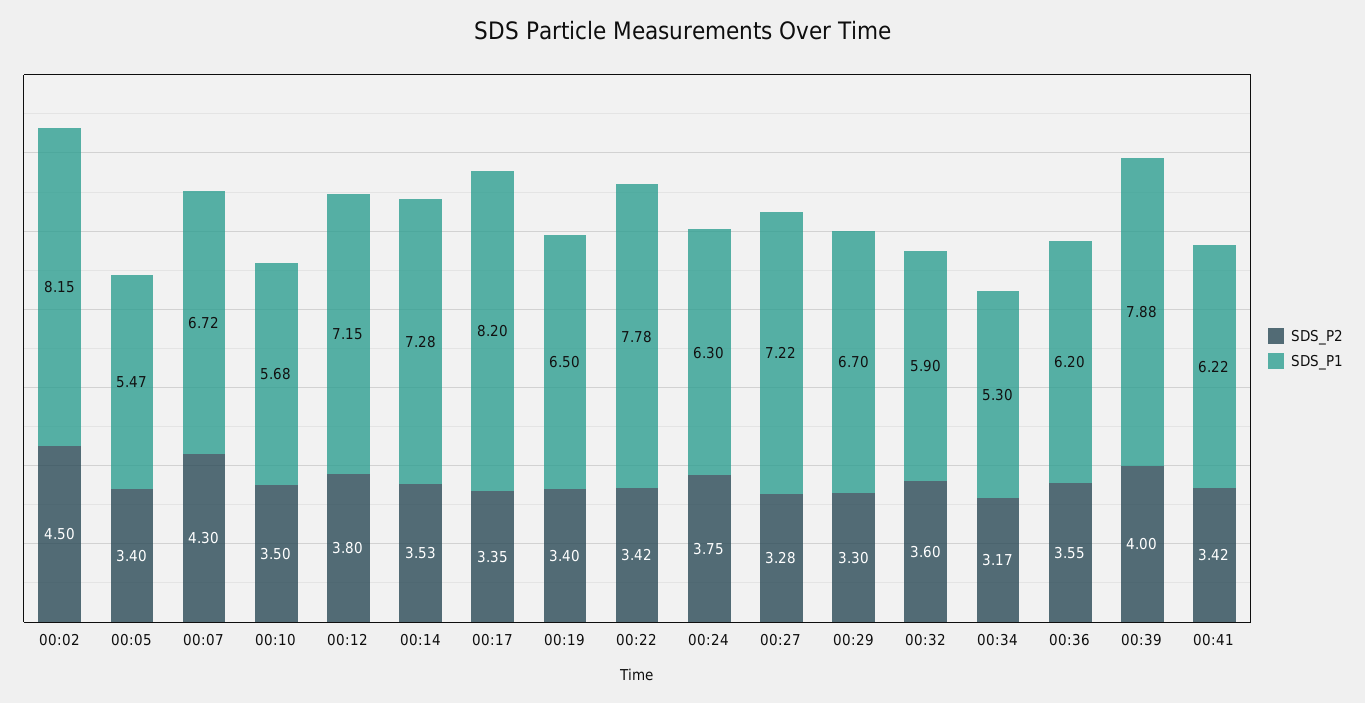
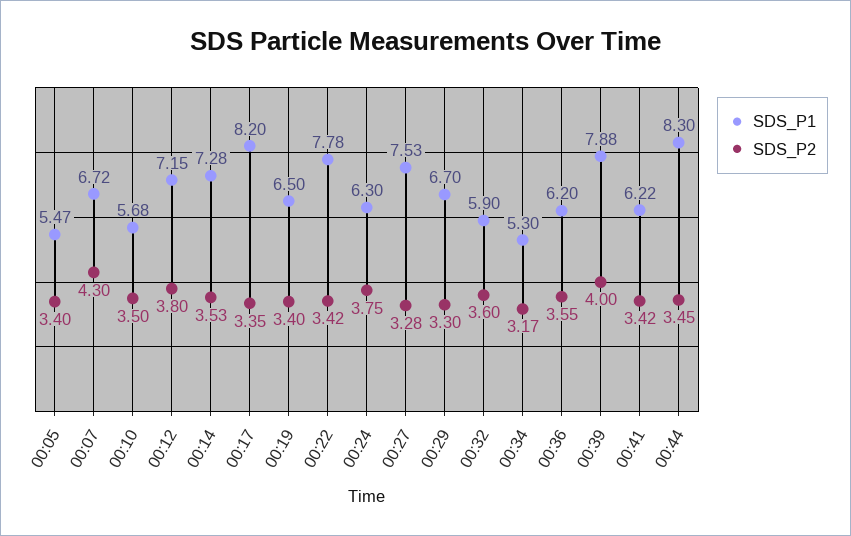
SDS_P2, 00:02: 4.5 -> none
SDS_P1, 00:02: 8.15 -> none
SDS_P1, 00:27: 7.22 -> 7.53
SDS_P1, 00:44: none -> 8.3
SDS_P2, 00:44: none -> 3.45

